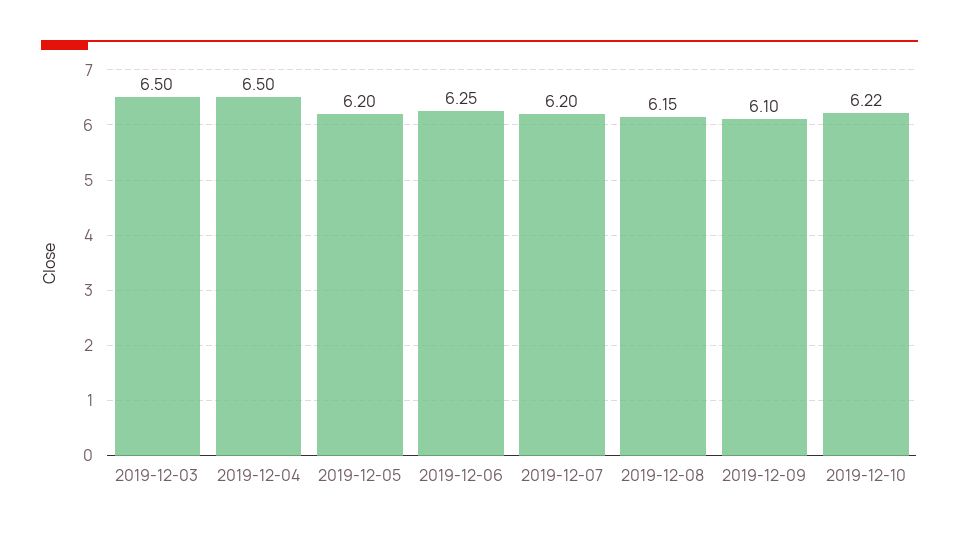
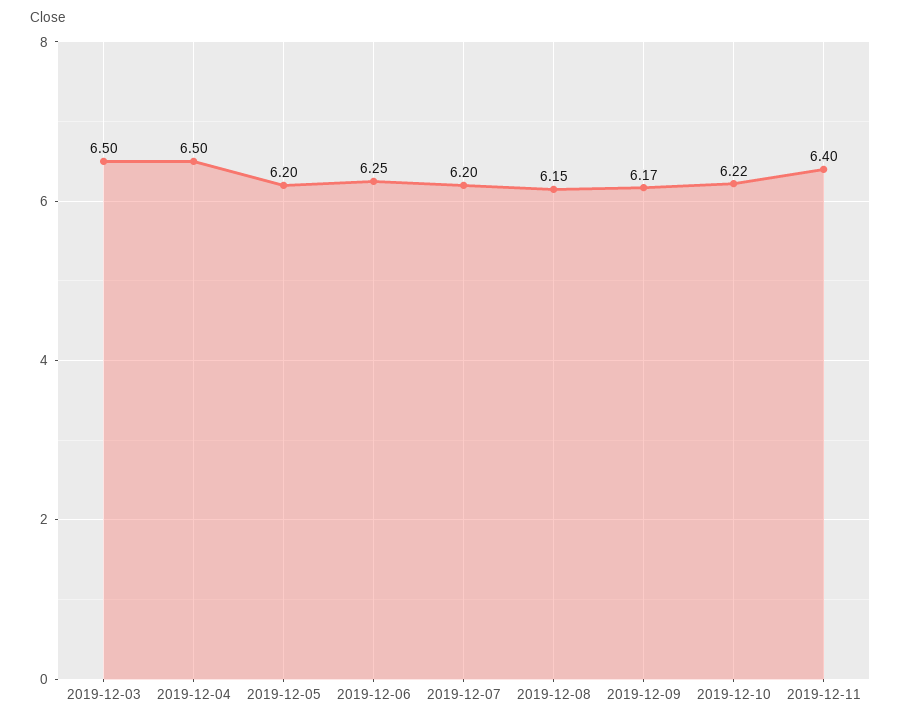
2019-12-09: 6.1 -> 6.17
2019-12-11: none -> 6.4

